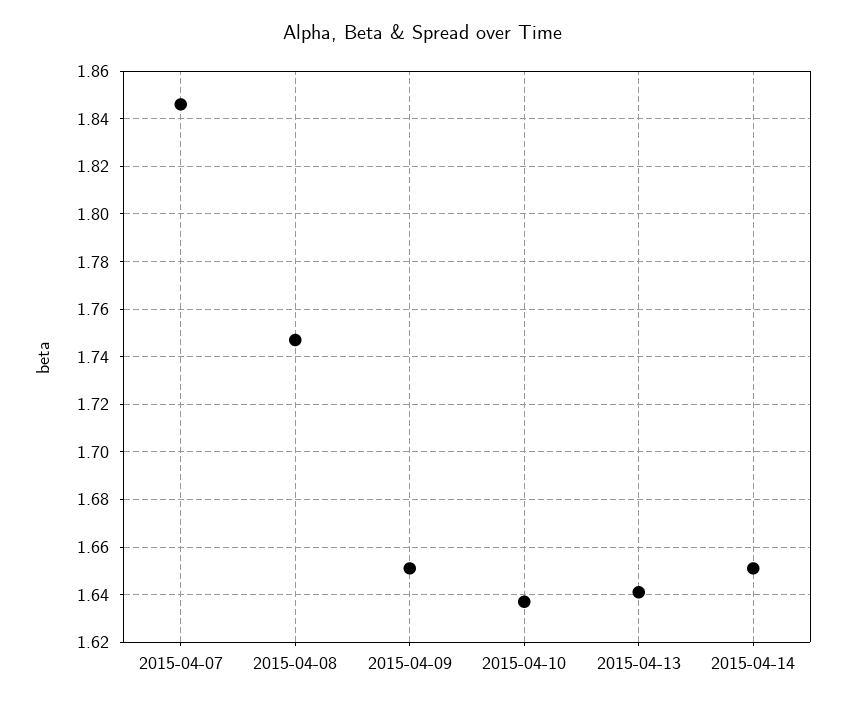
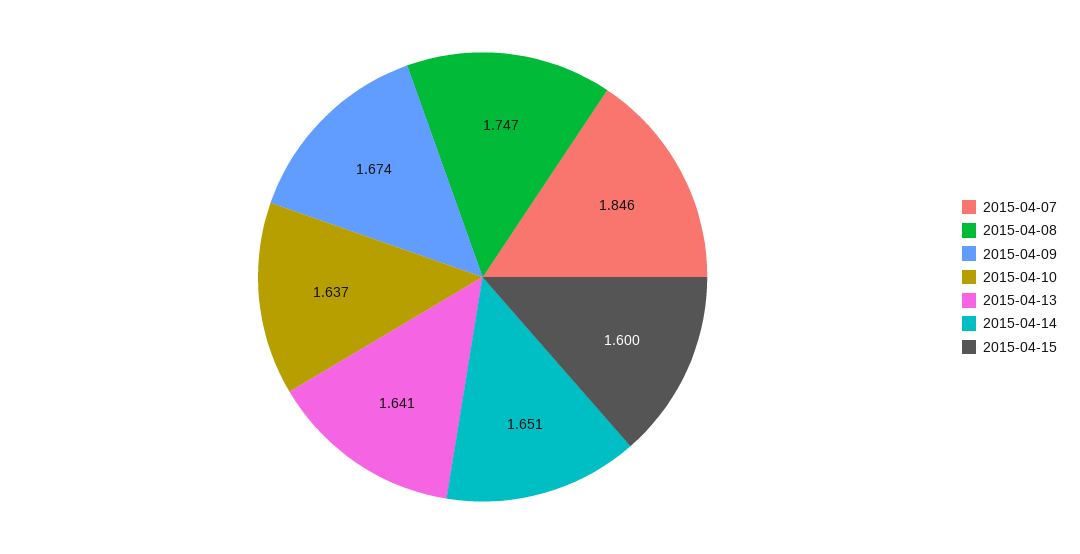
2015-04-09: 1.65 -> 1.674
2015-04-15: none -> 1.6

